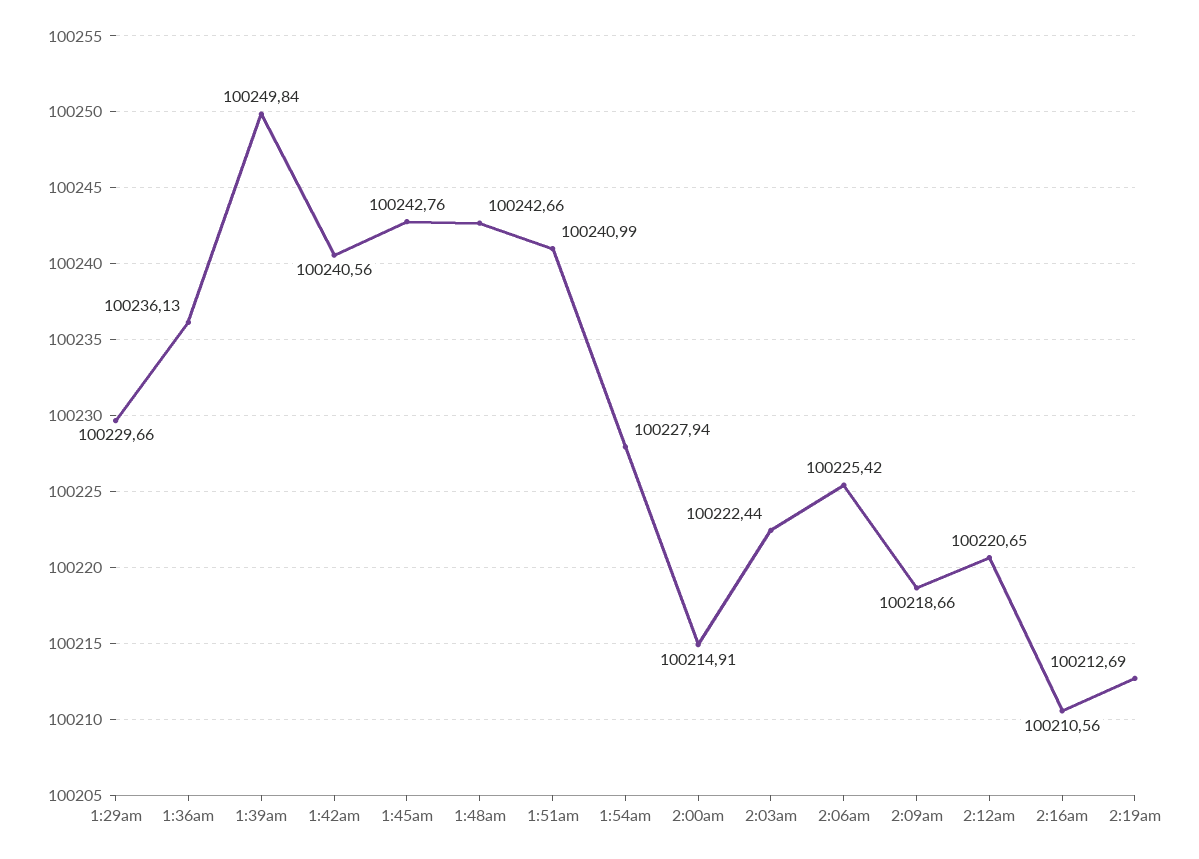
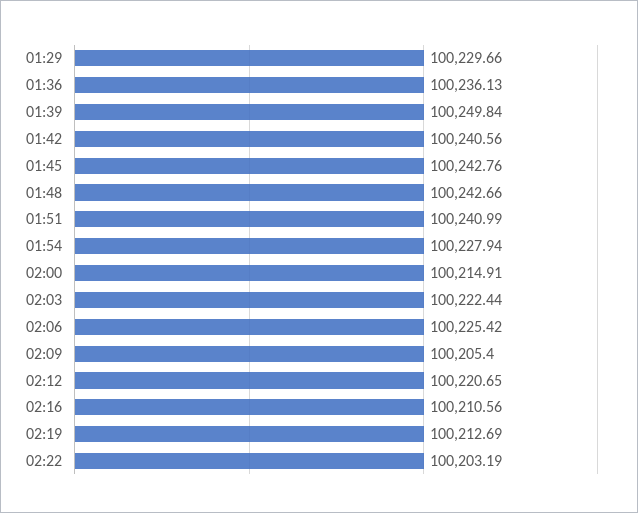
2:09am: 100218.66 -> 100205.4
02:22: none -> 100203.19

